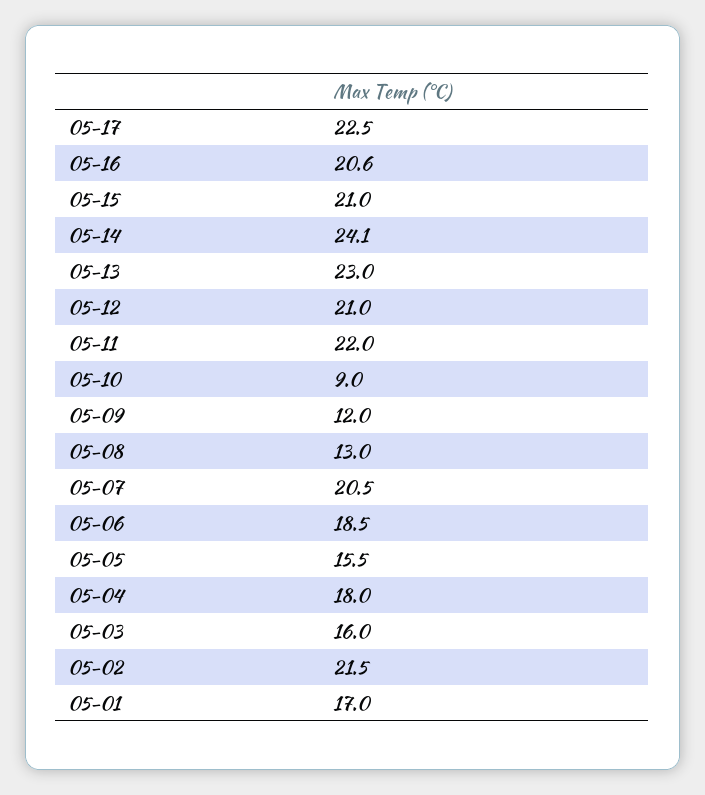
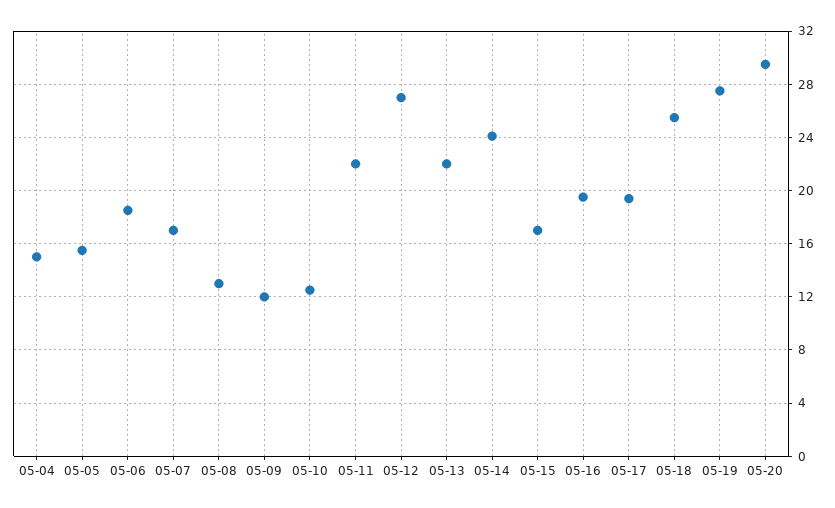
05-17: 22.5 -> 19.5
05-16: 20.6 -> 19.5
05-15: 21 -> 17
05-13: 23 -> 22
05-12: 21 -> 27
05-10: 9 -> 12.5
05-07: 20.5 -> 17
05-04: 18 -> 15
05-03: 16 -> none
05-02: 21.5 -> none
05-01: 17 -> none
05-18: none -> 25.5
05-19: none -> 27.5
05-20: none -> 29.5

